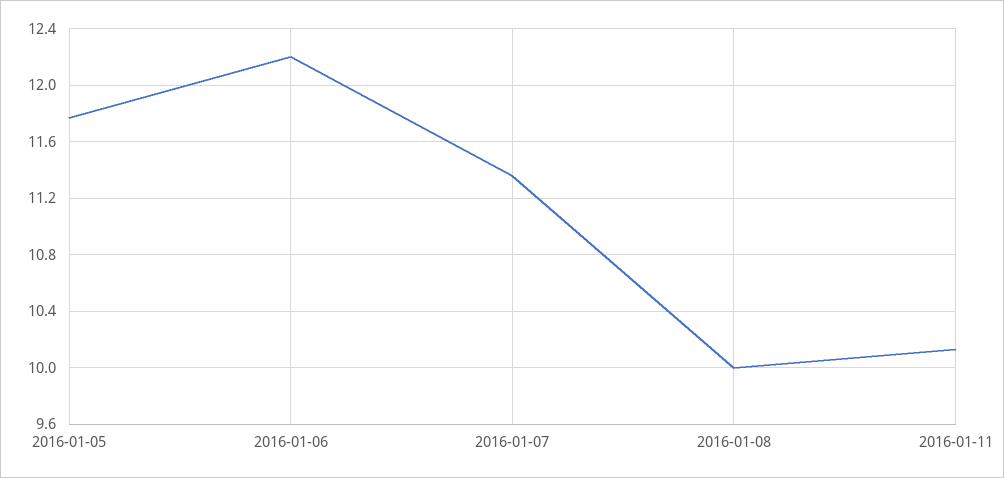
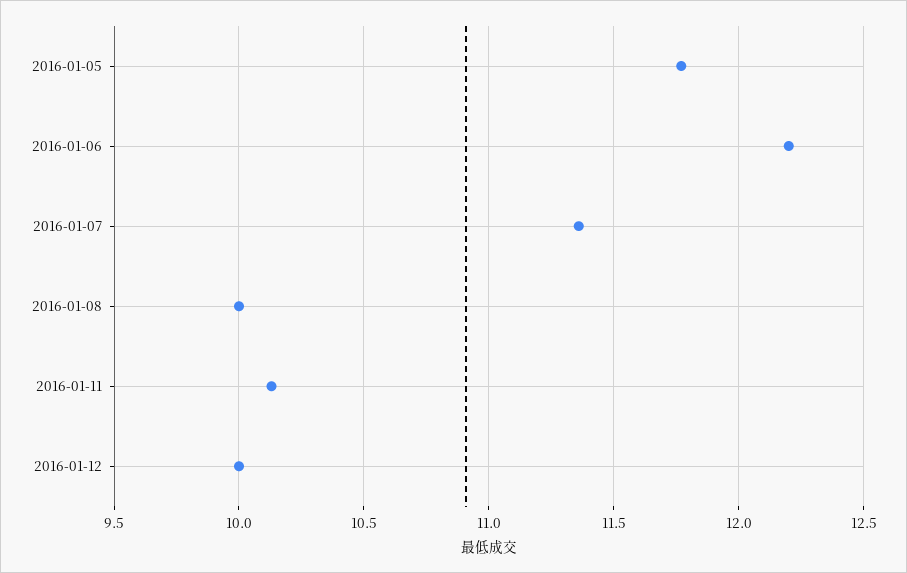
2016-01-12: none -> 10

